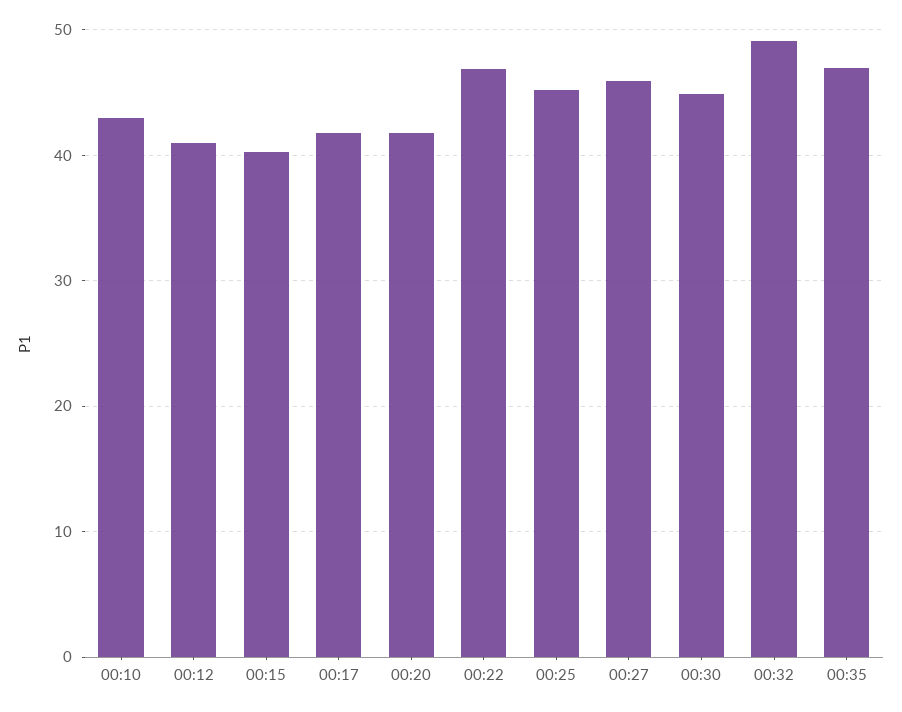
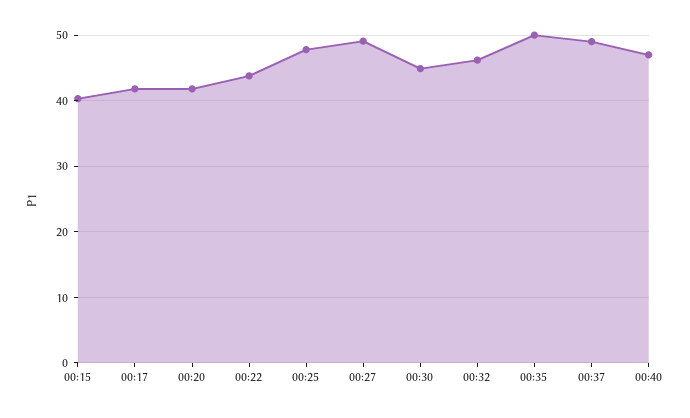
00:10: 43 -> none
00:12: 41 -> none
00:22: 47 -> 44
00:25: 45 -> 48
00:27: 46 -> 49
00:32: 49 -> 46
00:35: 47 -> 50
00:37: none -> 49
00:40: none -> 47

